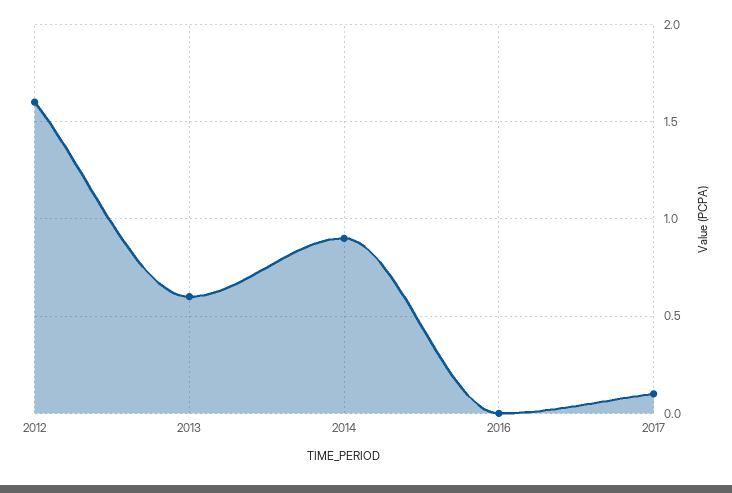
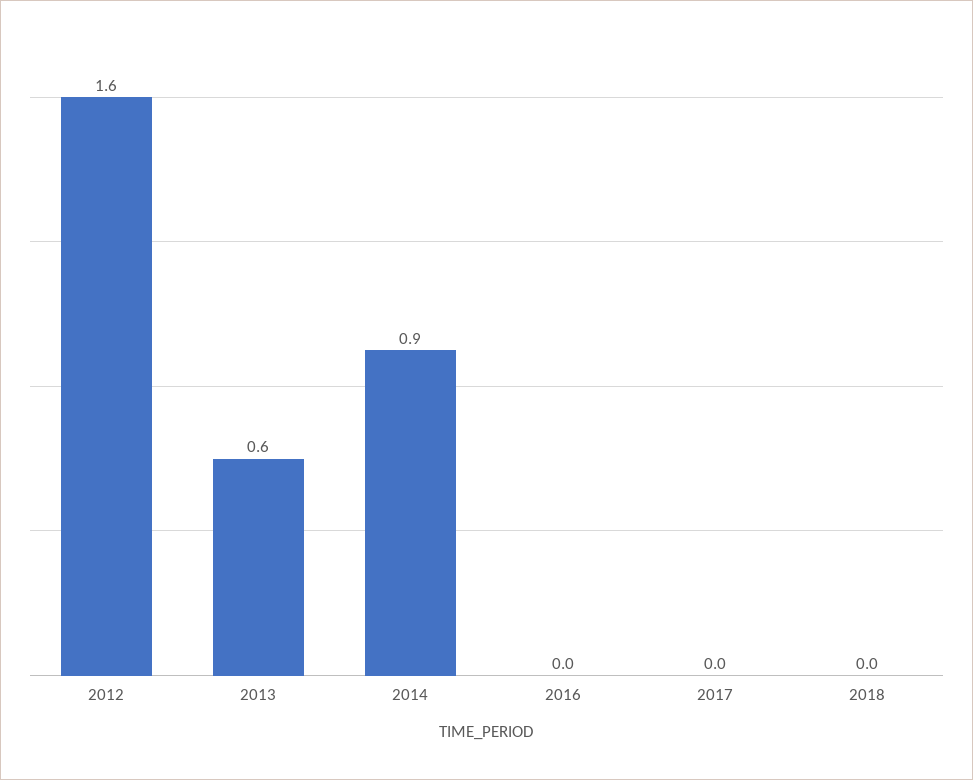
2017: 0.1 -> 0
2018: none -> 0

